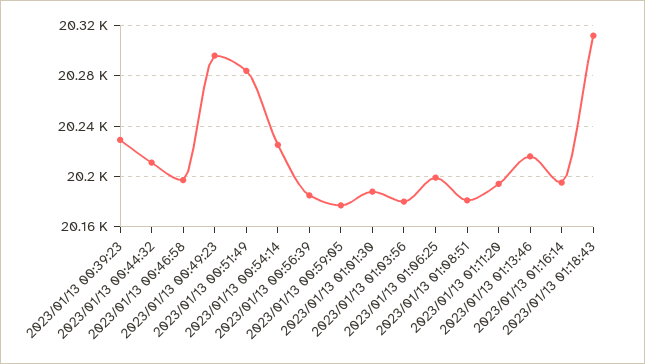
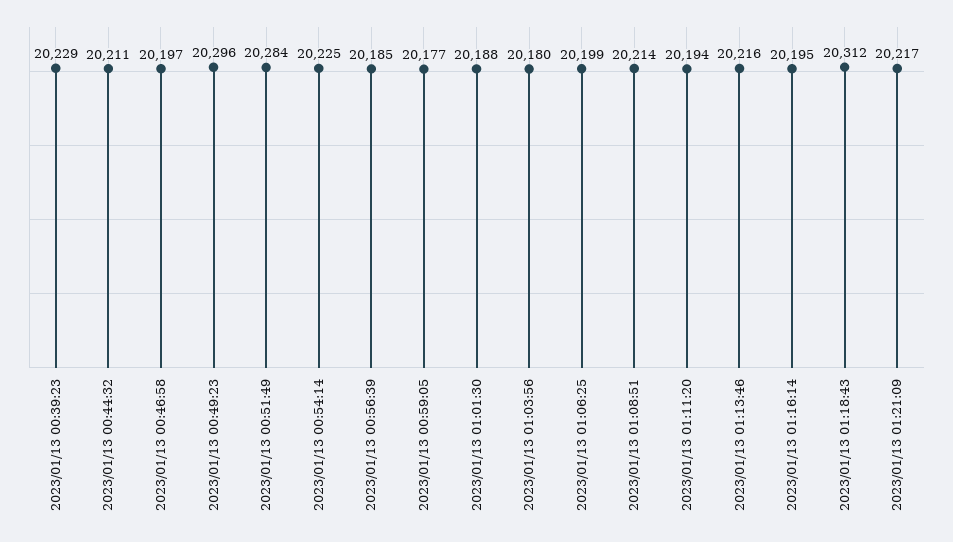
2023/01/13 01:08:51: 20180 -> 20214
2023/01/13 01:21:09: none -> 20217

